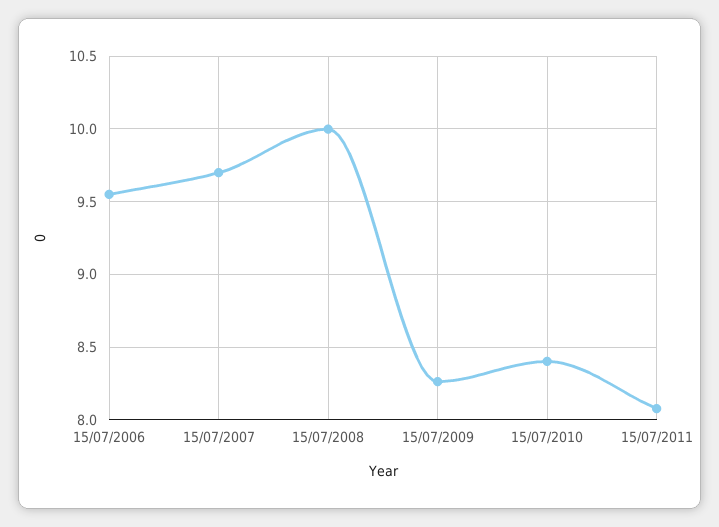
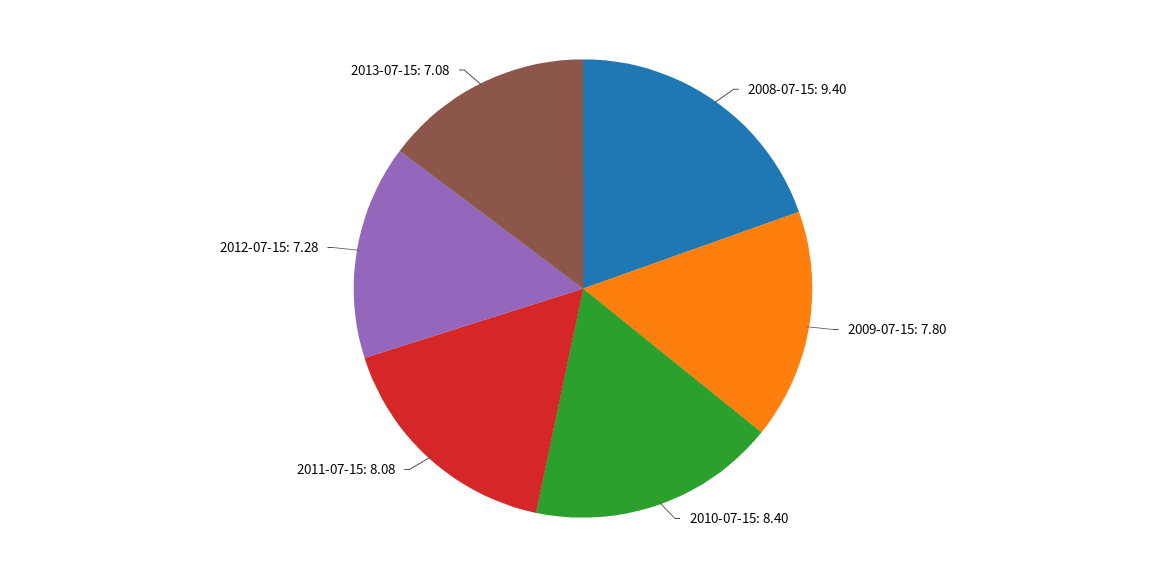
15/07/2006: 9.55 -> none
15/07/2007: 9.7 -> none
15/07/2008: 10 -> 9.4
15/07/2009: 8.25 -> 7.8
2012-07-15: none -> 7.28
2013-07-15: none -> 7.08

